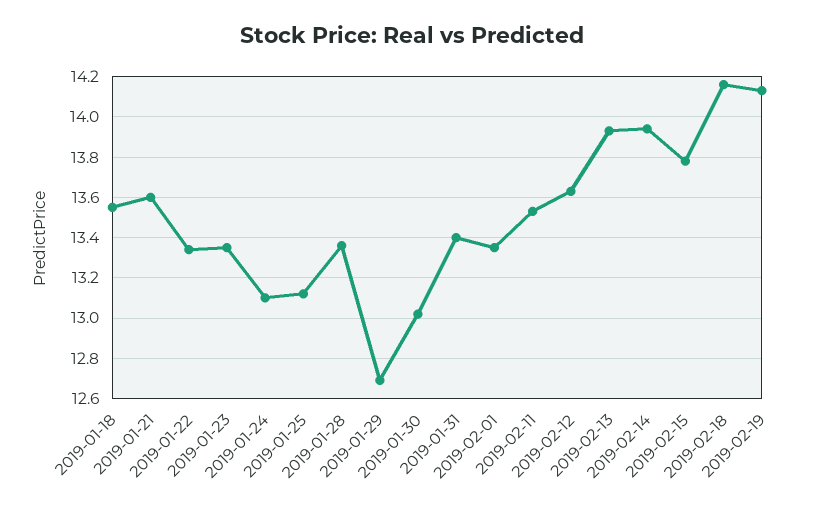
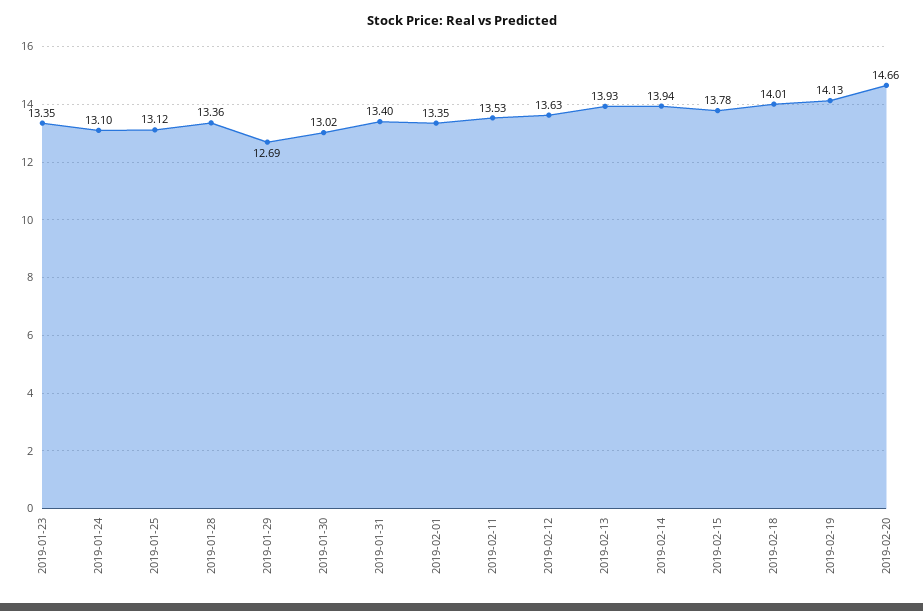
2019-01-18: 13.55 -> none
2019-01-21: 13.6 -> none
2019-01-22: 13.35 -> none
2019-02-18: 14.15 -> 14.01
2019-02-20: none -> 14.66

